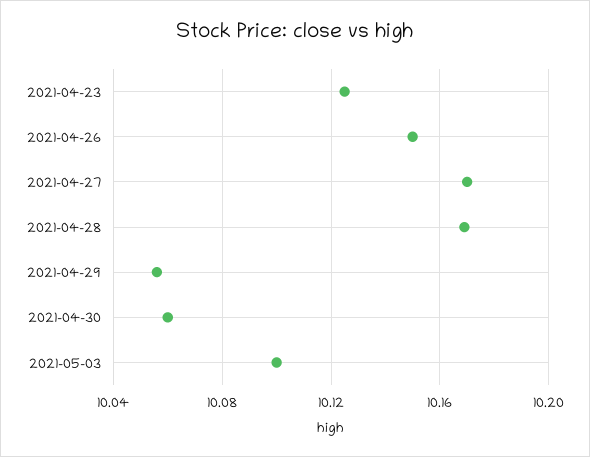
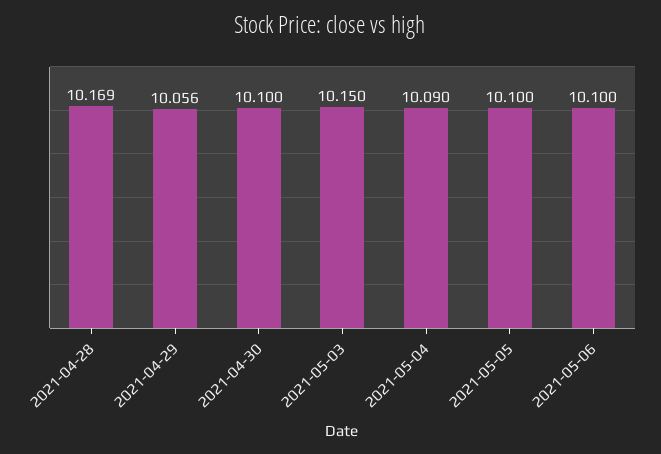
2021-04-23: 10.125 -> none
2021-04-26: 10.15 -> none
2021-04-27: 10.17 -> none
2021-04-30: 10.06 -> 10.1
2021-05-03: 10.1 -> 10.15
2021-05-04: none -> 10.09
2021-05-05: none -> 10.1
2021-05-06: none -> 10.1

